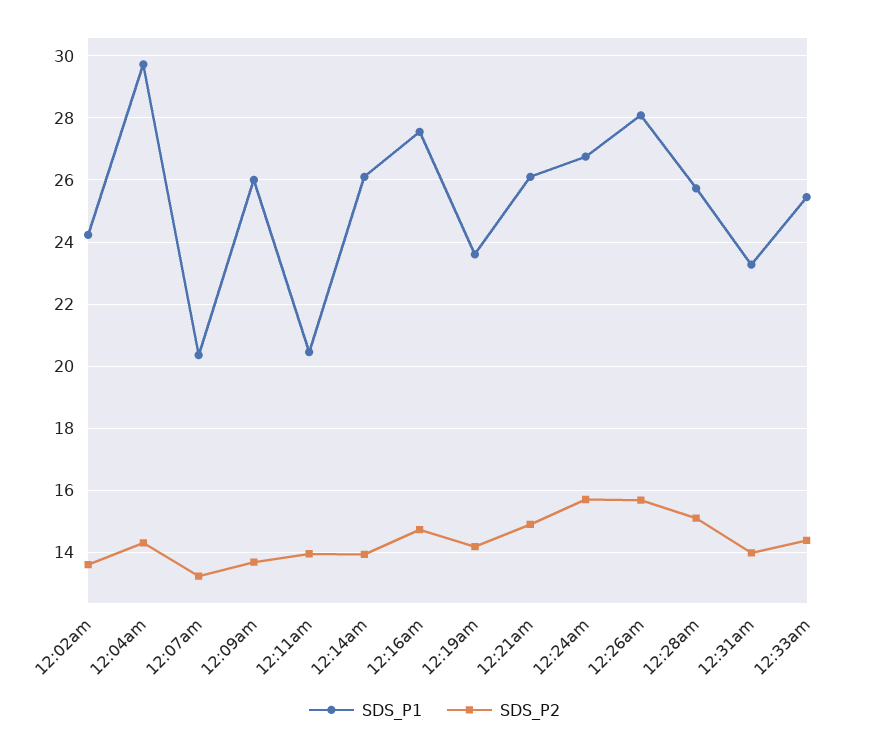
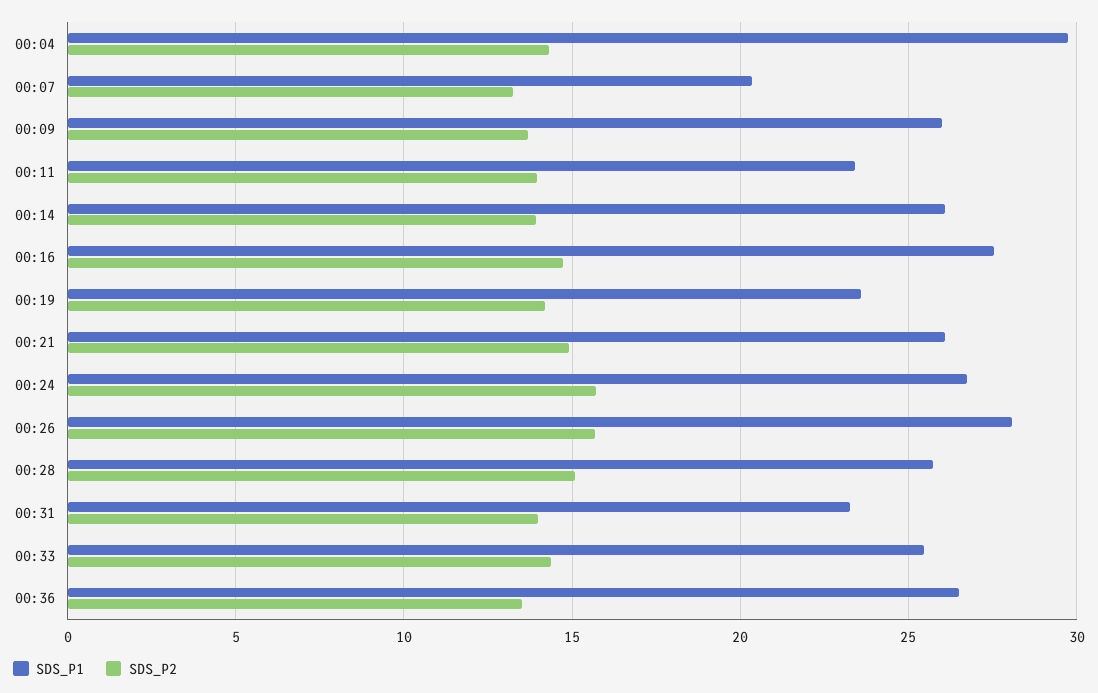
SDS_P1, 12:02am: 24.2 -> none
SDS_P2, 12:02am: 13.6 -> none
SDS_P1, 12:11am: 20.4 -> 23.5
SDS_P1, 00:36: none -> 26.5
SDS_P2, 00:36: none -> 13.5

